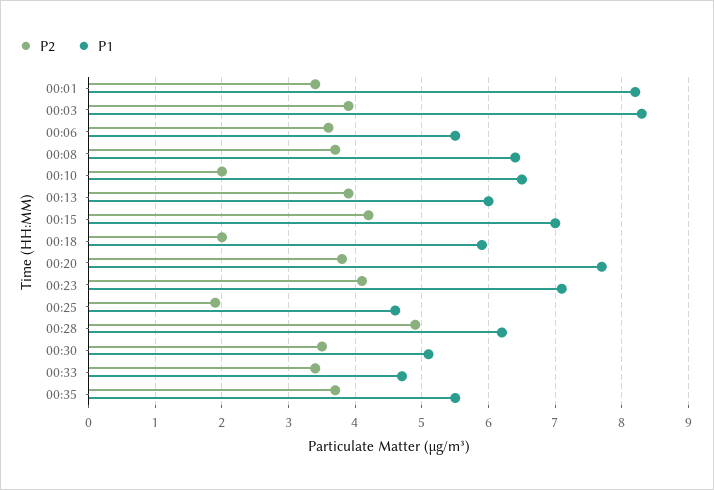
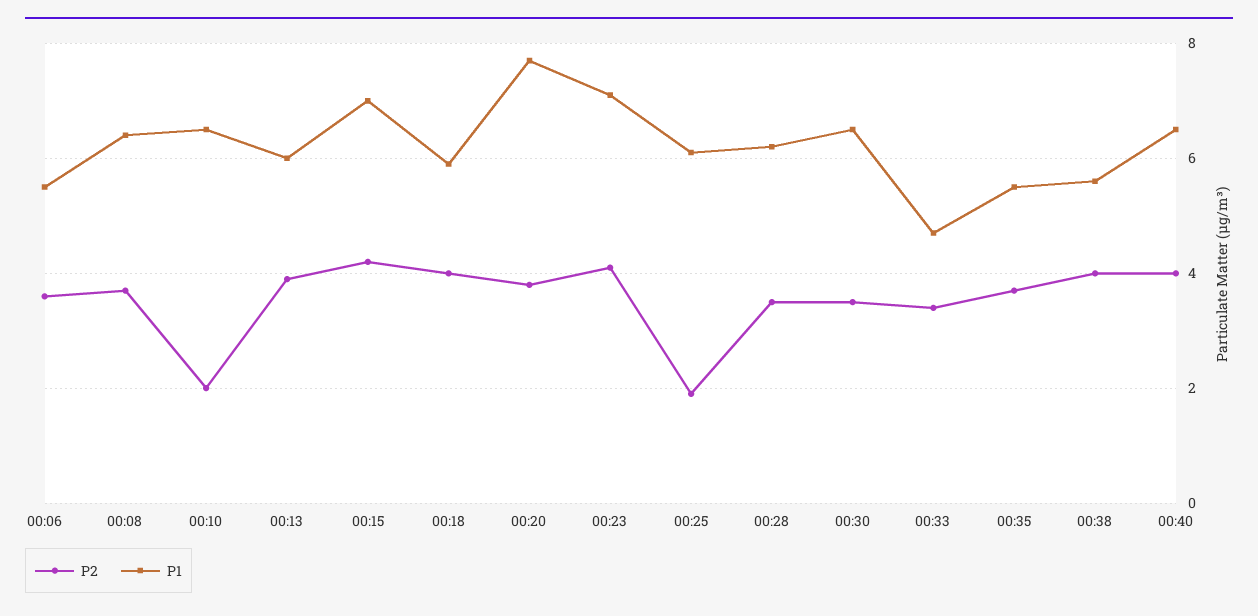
P2, 00:01: 3.4 -> none
P1, 00:01: 8.2 -> none
P2, 00:03: 3.9 -> none
P1, 00:03: 8.3 -> none
P2, 00:18: 2 -> 4
P1, 00:25: 4.6 -> 6
P2, 00:28: 4.9 -> 3.5
P1, 00:30: 5.1 -> 6.5
P2, 00:38: none -> 4
P1, 00:38: none -> 5.5
P2, 00:40: none -> 4
P1, 00:40: none -> 6.5

